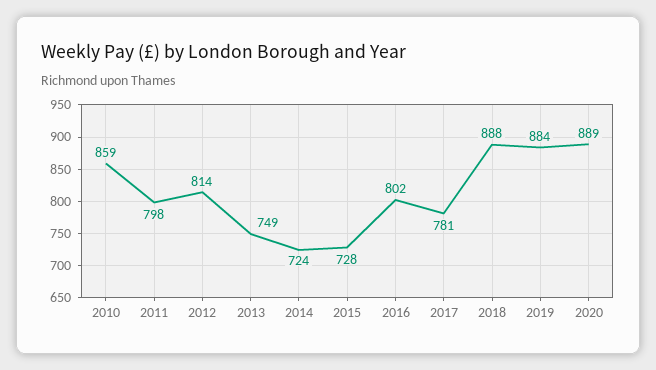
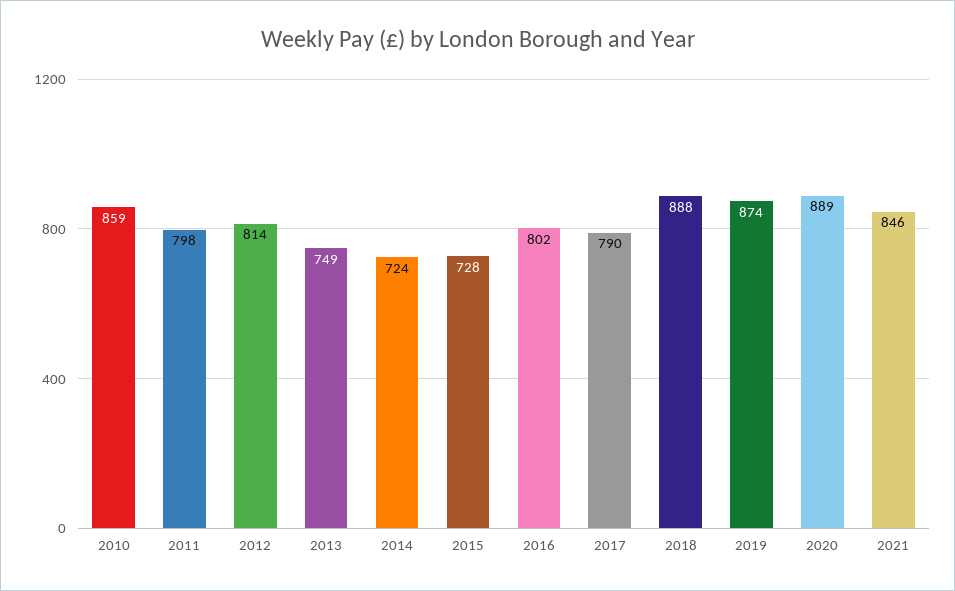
2017: 781 -> 790
2019: 884 -> 874
2021: none -> 846

